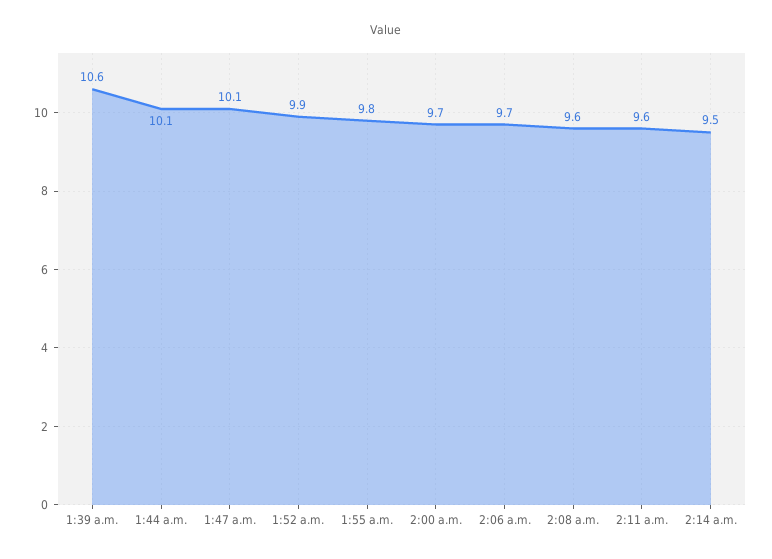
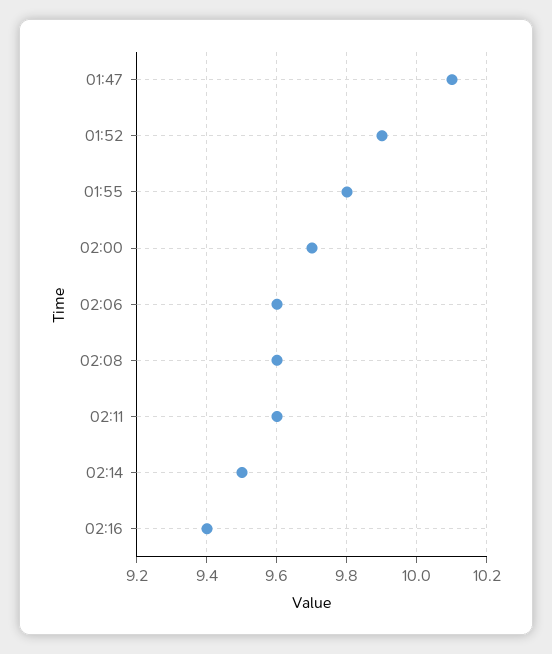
1:39 a.m.: 10.6 -> none
1:44 a.m.: 10.1 -> none
2:06 a.m.: 9.7 -> 9.6
02:16: none -> 9.4

